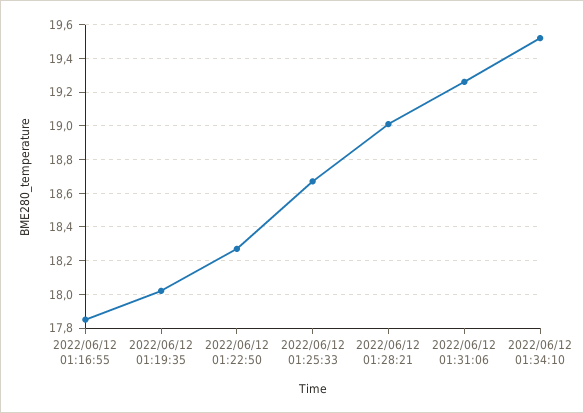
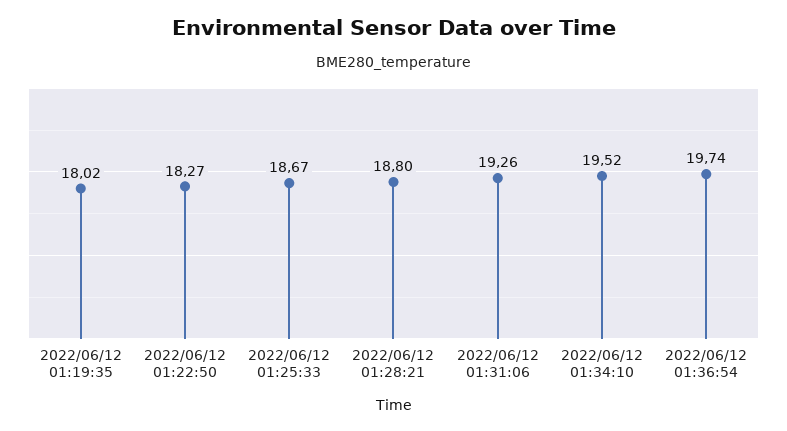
2022/06/12 01:16:55: 17.85 -> none
2022/06/12 01:28:21: 19 -> 18.8
2022/06/12 01:36:54: none -> 19.74

